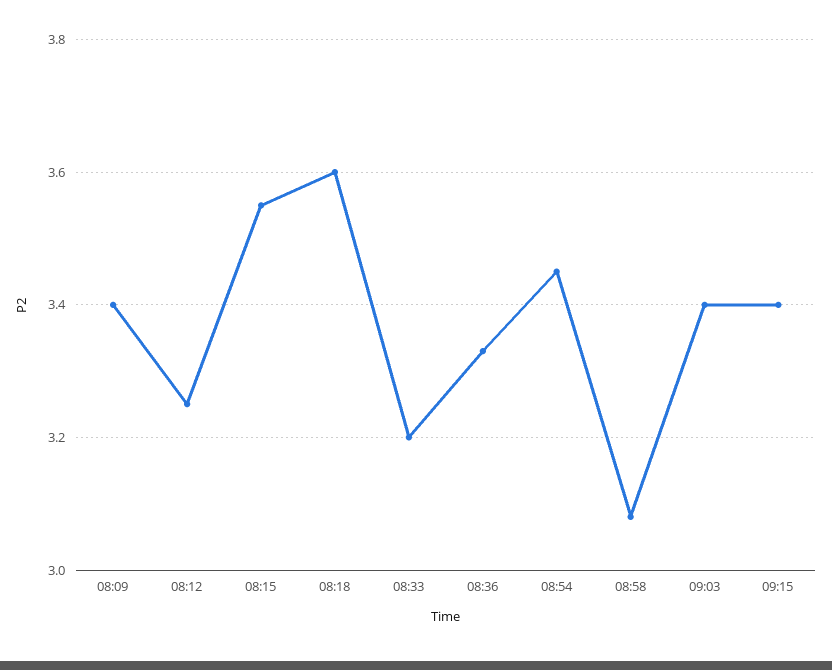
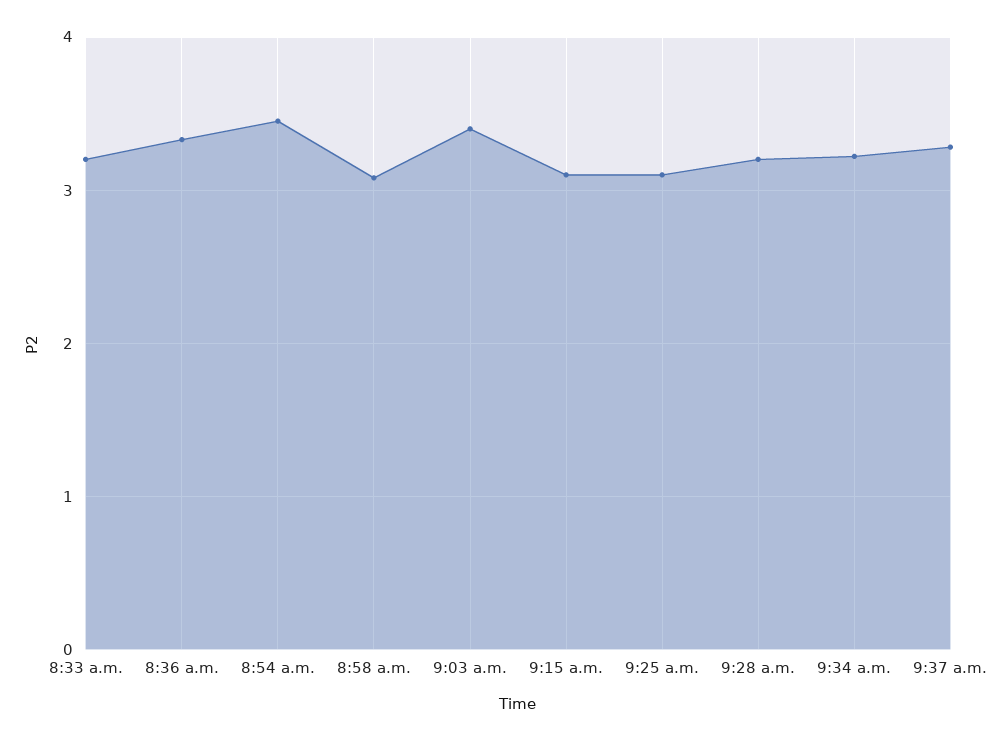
08:09: 3.4 -> none
08:12: 3.25 -> none
08:15: 3.55 -> none
08:18: 3.6 -> none
09:15: 3.4 -> 3.1
9:25 a.m.: none -> 3.1
9:28 a.m.: none -> 3.2
9:34 a.m.: none -> 3.2
9:37 a.m.: none -> 3.3

